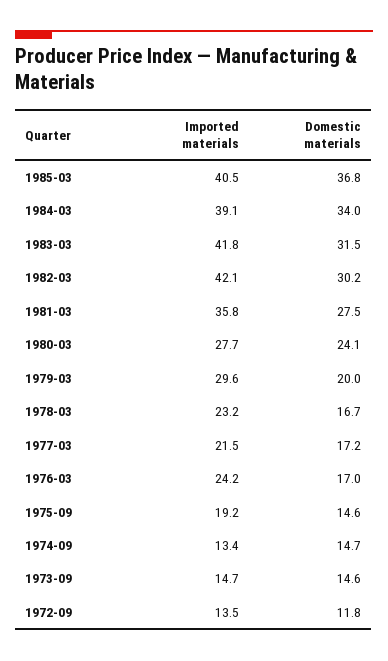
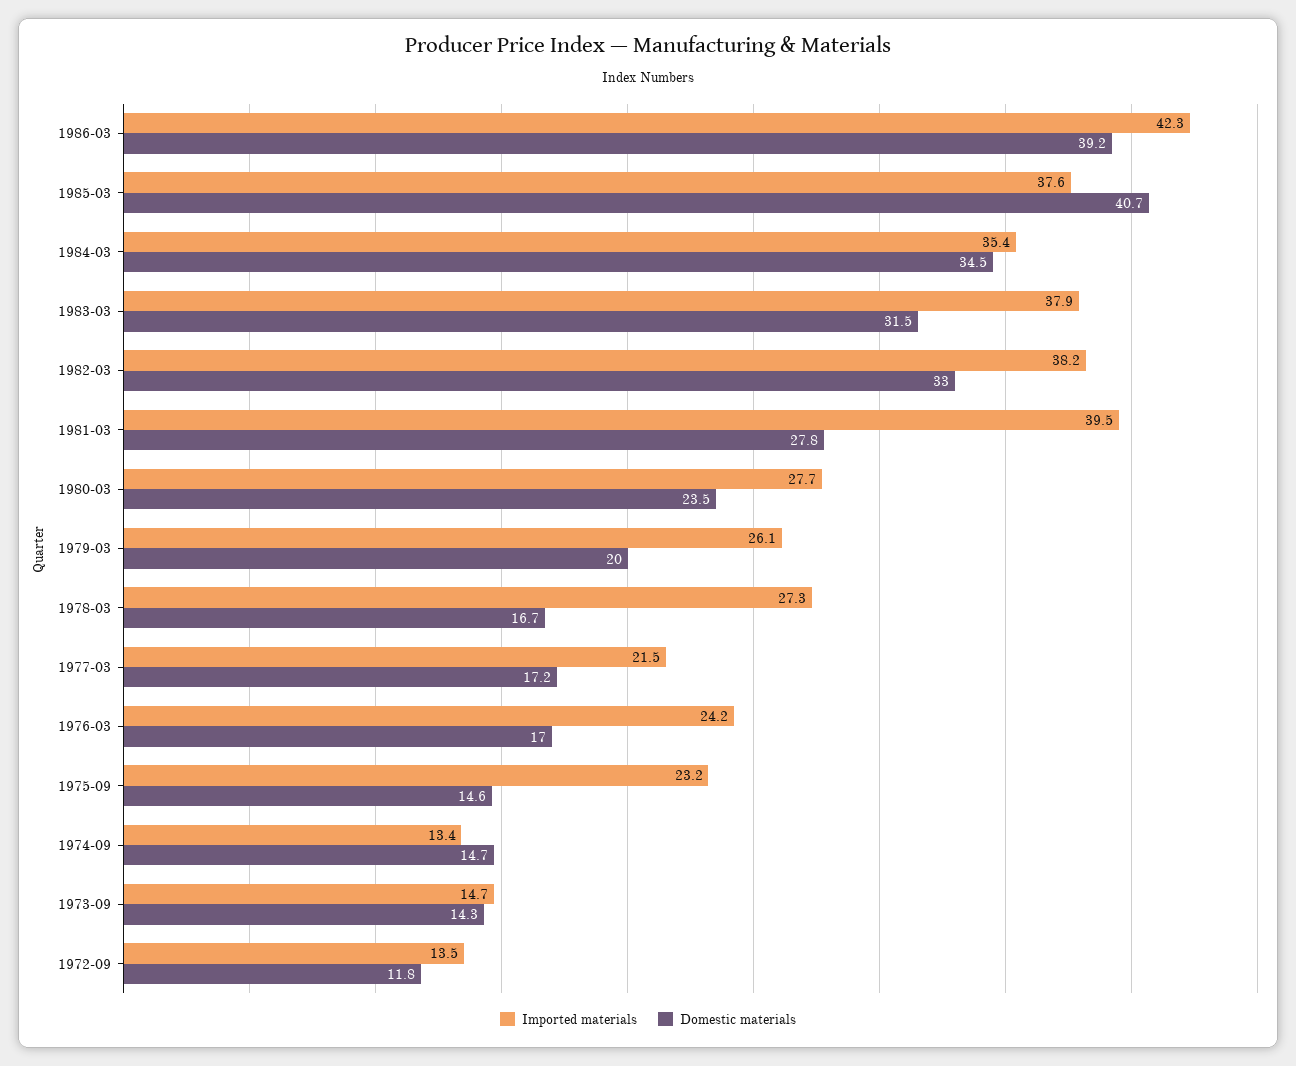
Imported materials, 1985-03: 40.5 -> 37.6
Domestic materials, 1985-03: 36.8 -> 40.7
Imported materials, 1984-03: 39.1 -> 35.4
Domestic materials, 1984-03: 34 -> 34.5
Imported materials, 1983-03: 41.8 -> 37.9
Imported materials, 1982-03: 42.1 -> 38.2
Domestic materials, 1982-03: 30.2 -> 33
Imported materials, 1981-03: 35.8 -> 39.5
Domestic materials, 1981-03: 27.5 -> 27.8
Domestic materials, 1980-03: 24.1 -> 23.5
Imported materials, 1979-03: 29.6 -> 26.1
Imported materials, 1978-03: 23.2 -> 27.3
Imported materials, 1975-09: 19.2 -> 23.2
Domestic materials, 1973-09: 14.6 -> 14.3
Imported materials, 1986-03: none -> 42.3
Domestic materials, 1986-03: none -> 39.2

